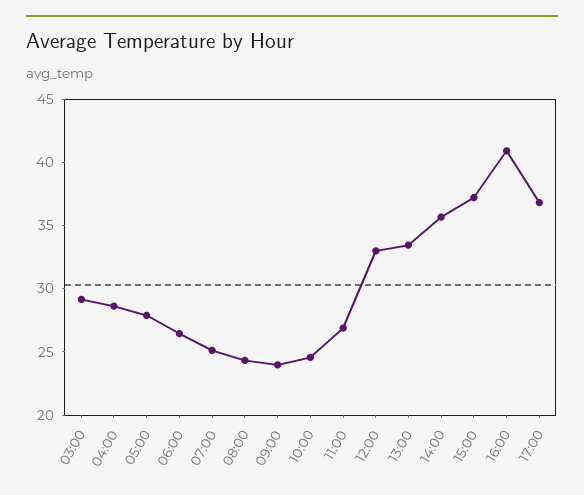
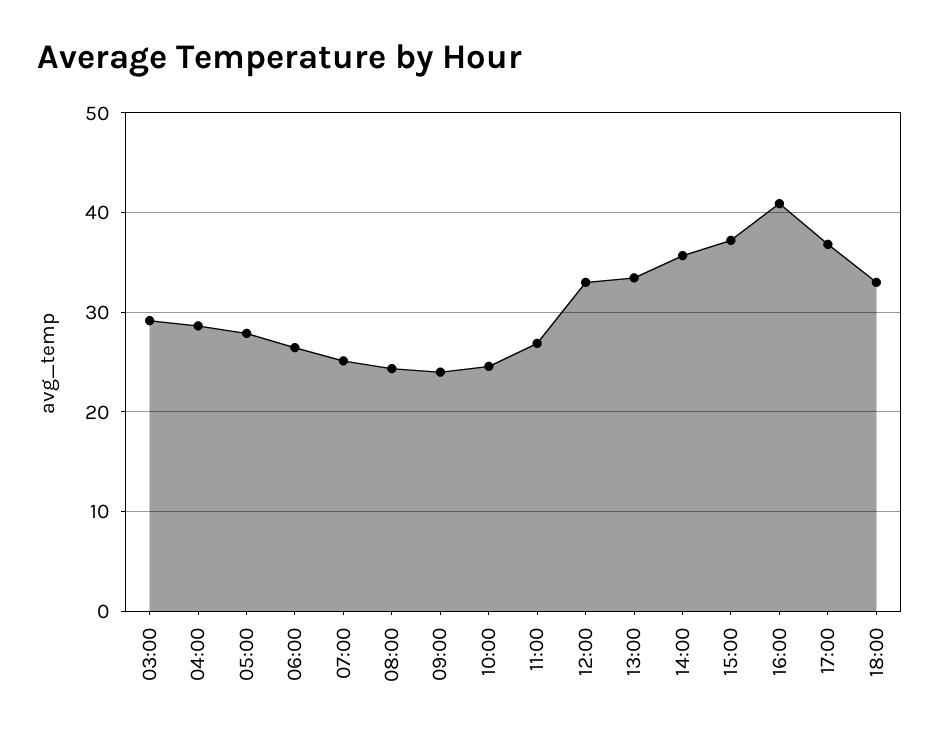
18:00: none -> 33

